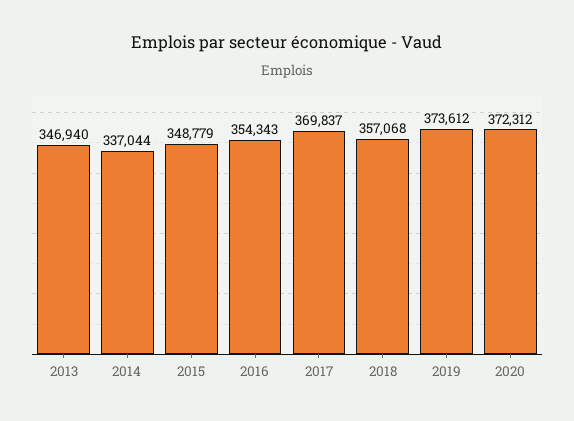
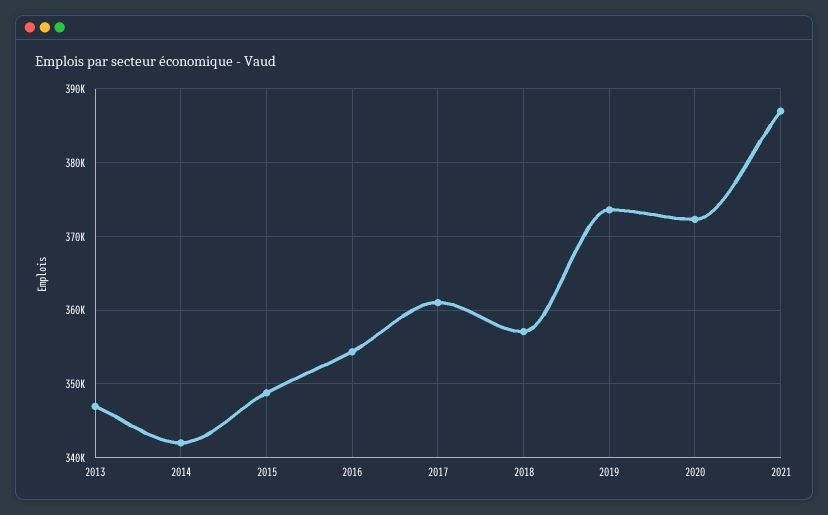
2014: 337044 -> 342000
2017: 369837 -> 361000
2021: none -> 387000

